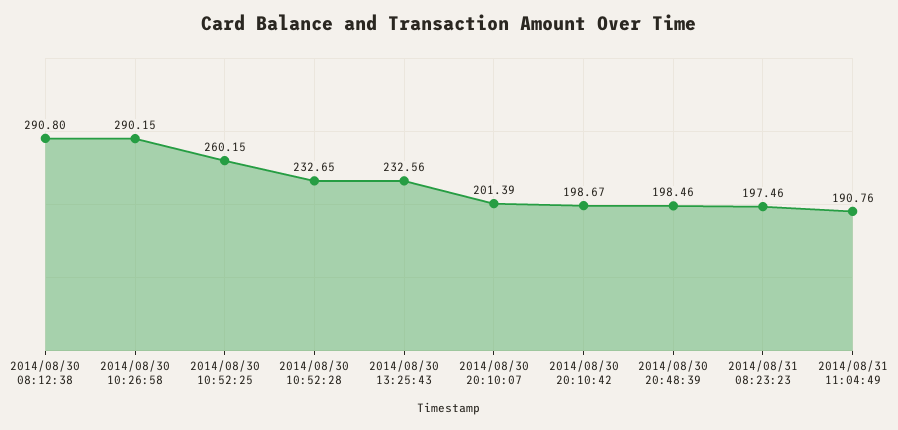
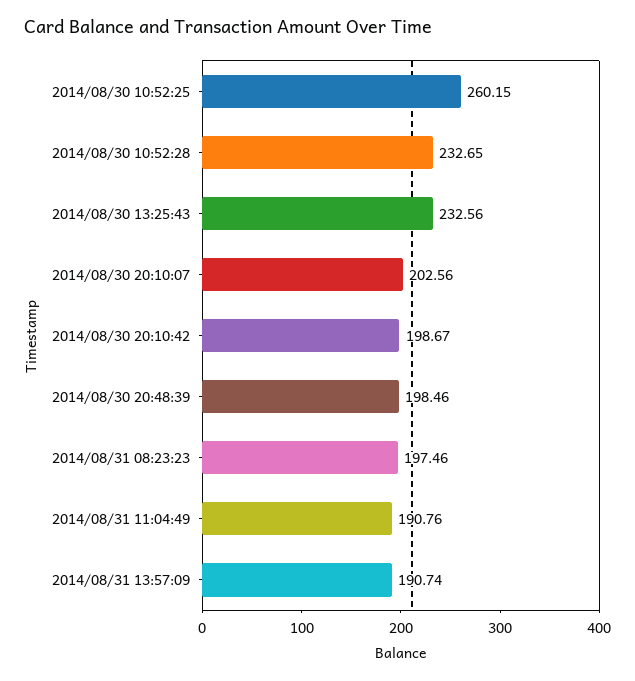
2014/08/30 08:12:38: 290.8 -> none
2014/08/30 10:26:58: 290.15 -> none
2014/08/30 20:10:07: 201.39 -> 202.56
2014/08/31 13:57:09: none -> 190.74

